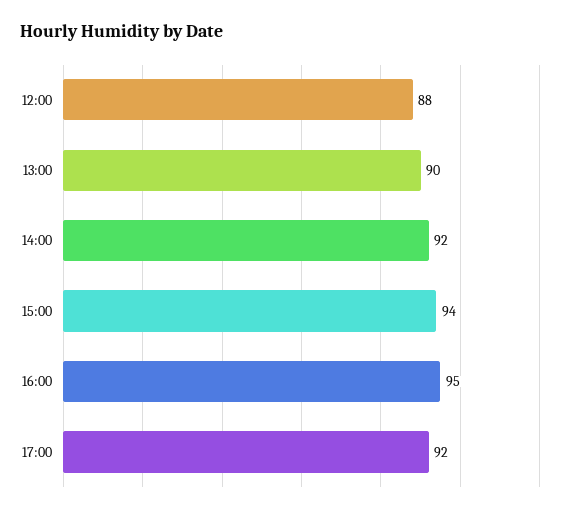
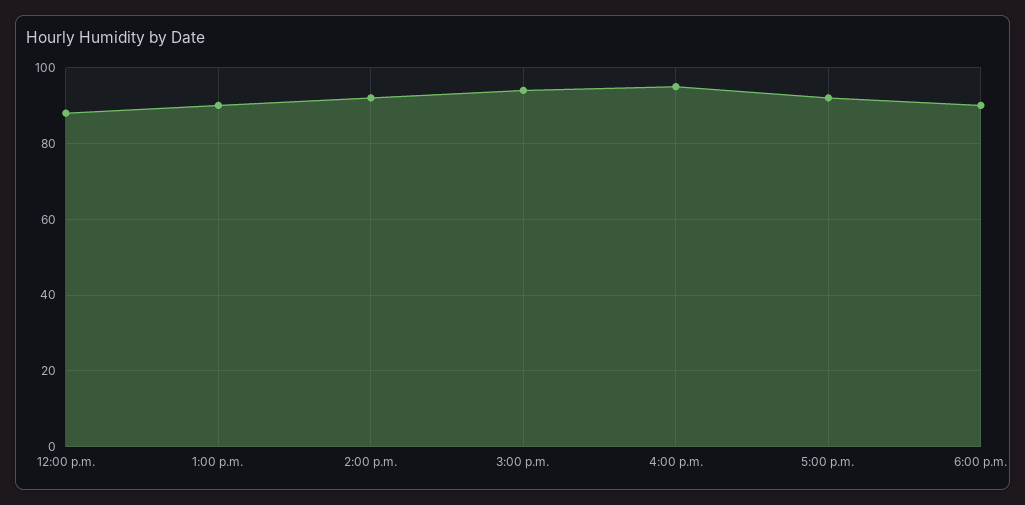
6:00 p.m.: none -> 90

